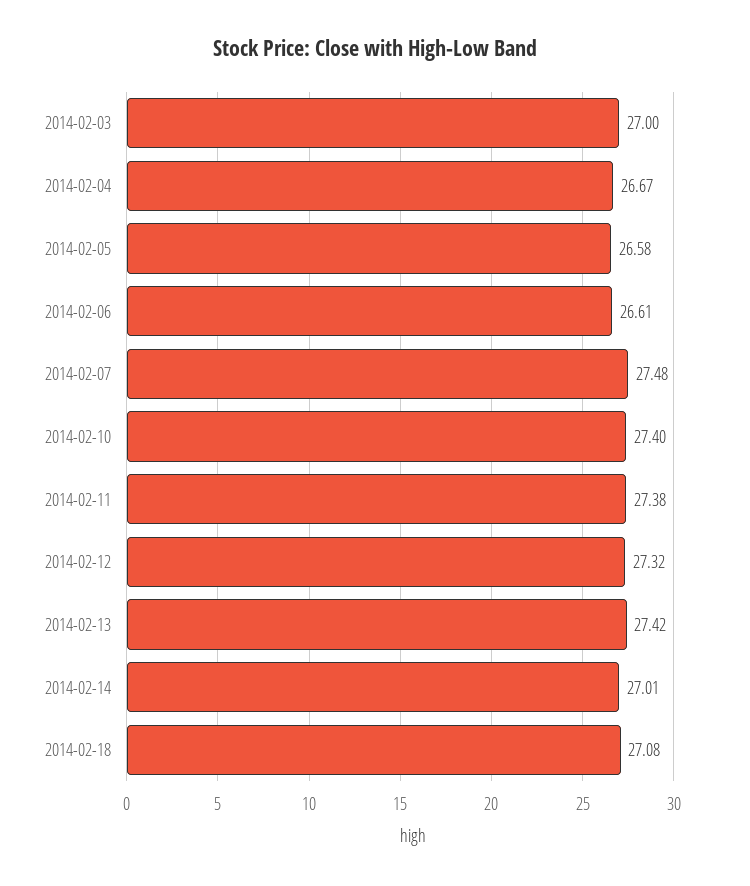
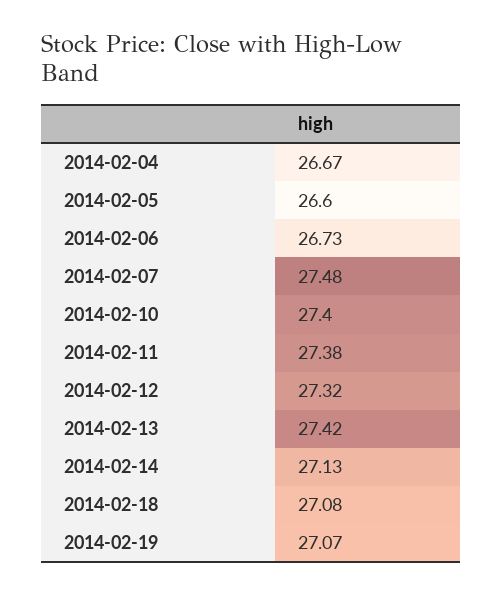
2014-02-03: 27 -> none
2014-02-05: 26.58 -> 26.6
2014-02-06: 26.61 -> 26.73
2014-02-14: 27.01 -> 27.13
2014-02-19: none -> 27.07

